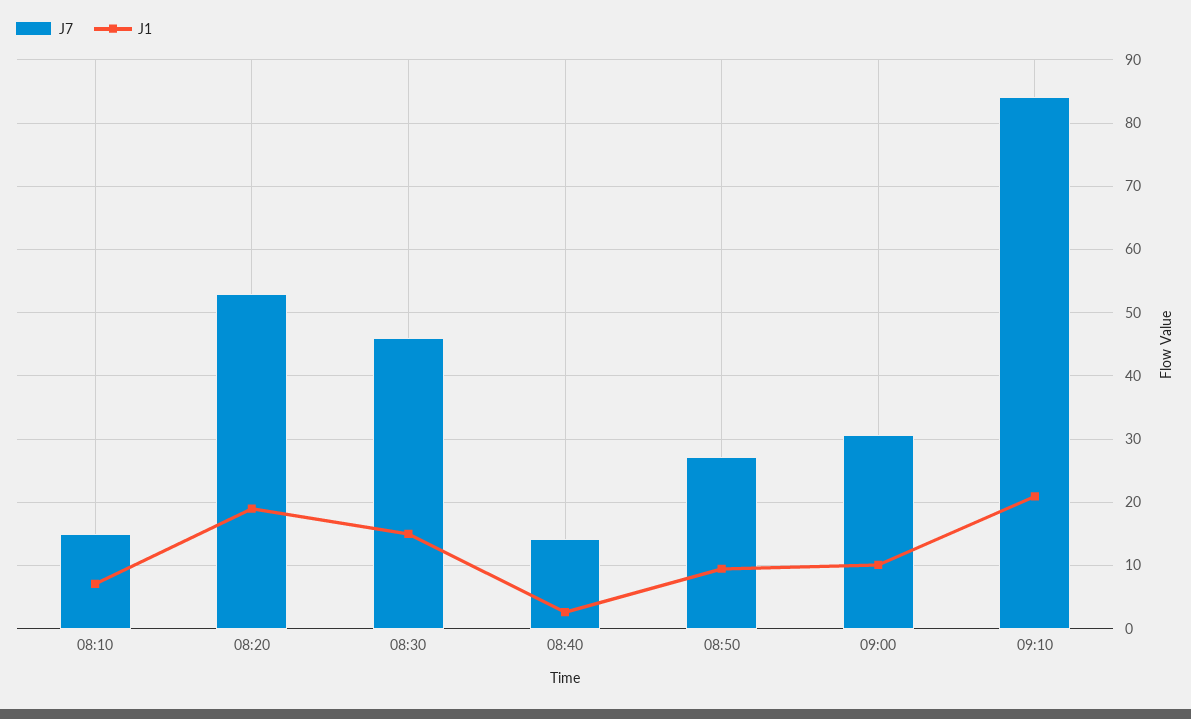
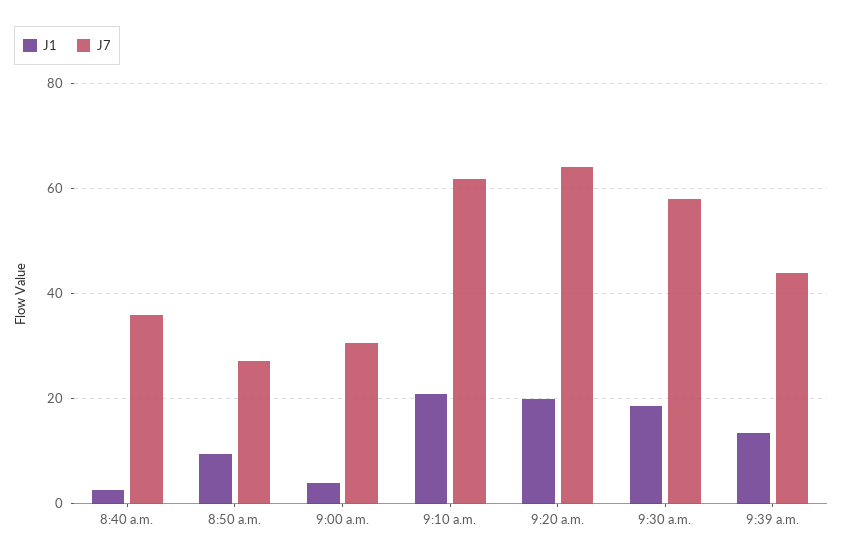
J7, 08:10: 15 -> none
J1, 08:10: 7 -> none
J7, 08:20: 53 -> none
J1, 08:20: 19 -> none
J7, 08:30: 46 -> none
J1, 08:30: 15 -> none
J7, 08:40: 14 -> 36
J1, 09:00: 10 -> 4
J7, 09:10: 84 -> 62
J1, 9:20 a.m.: none -> 20
J7, 9:20 a.m.: none -> 64
J1, 9:30 a.m.: none -> 18
J7, 9:30 a.m.: none -> 58
J1, 9:39 a.m.: none -> 14
J7, 9:39 a.m.: none -> 44

